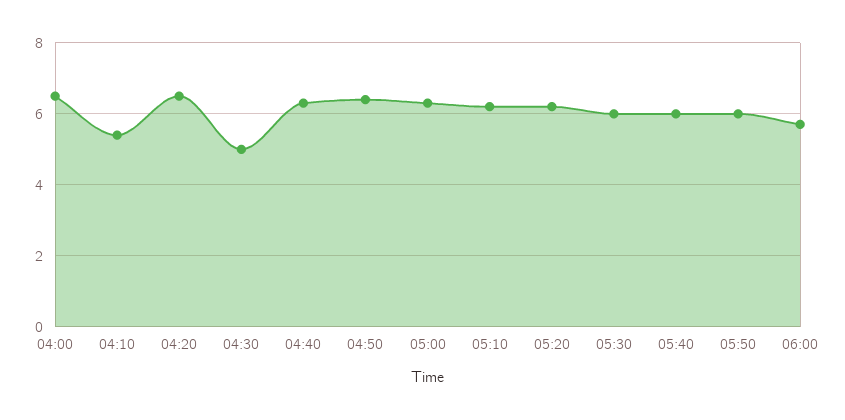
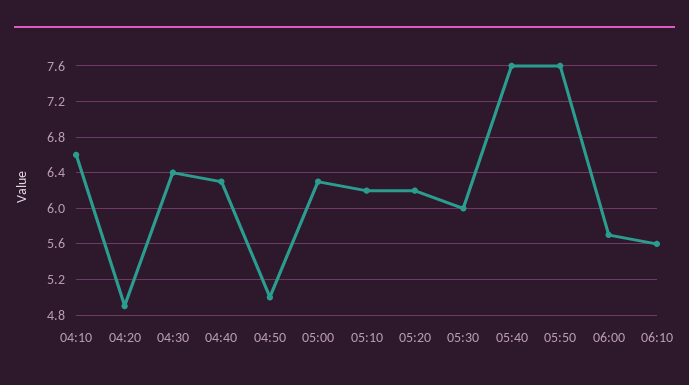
04:00: 6.5 -> none
04:10: 5.5 -> 6.6
04:20: 6.5 -> 4.9
04:30: 5 -> 6.4
04:50: 6.5 -> 5
05:40: 6 -> 7.6
05:50: 6 -> 7.6
06:10: none -> 5.6

